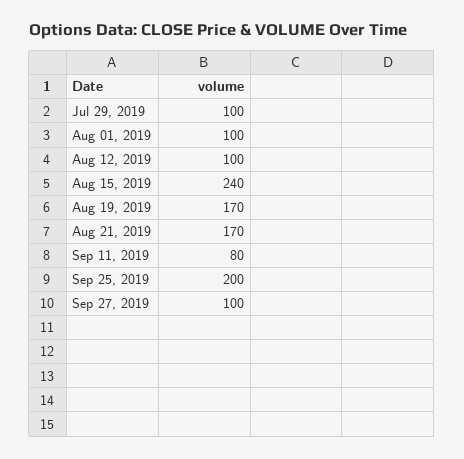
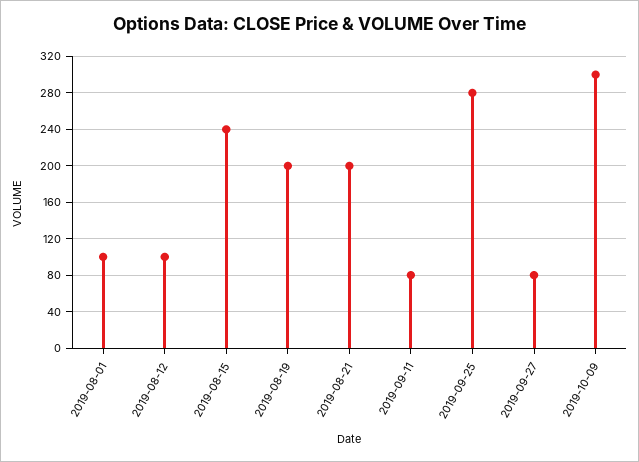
Jul 29, 2019: 100 -> none
Aug 19, 2019: 170 -> 200
Aug 21, 2019: 170 -> 200
Sep 25, 2019: 200 -> 280
Sep 27, 2019: 100 -> 80
2019-10-09: none -> 300

